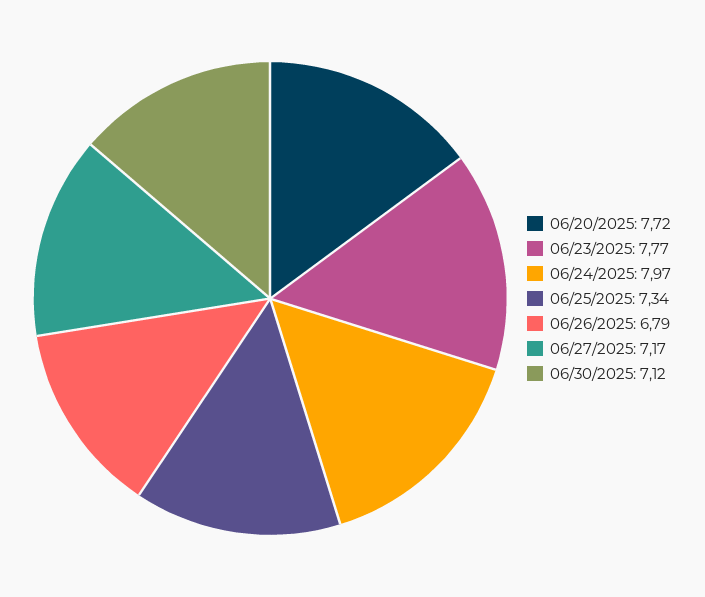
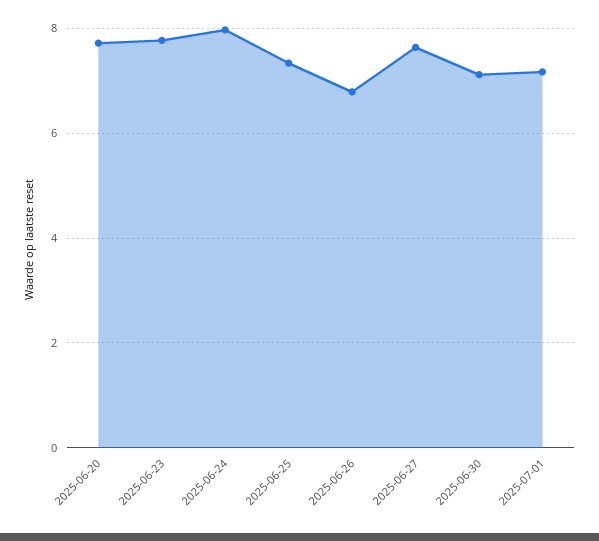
06/27/2025: 7.17 -> 7.6
2025-07-01: none -> 7.2

